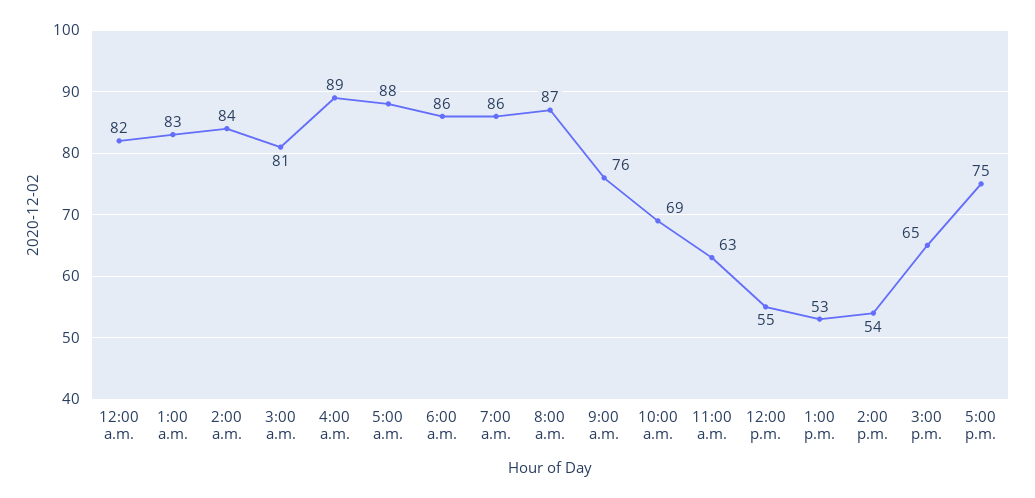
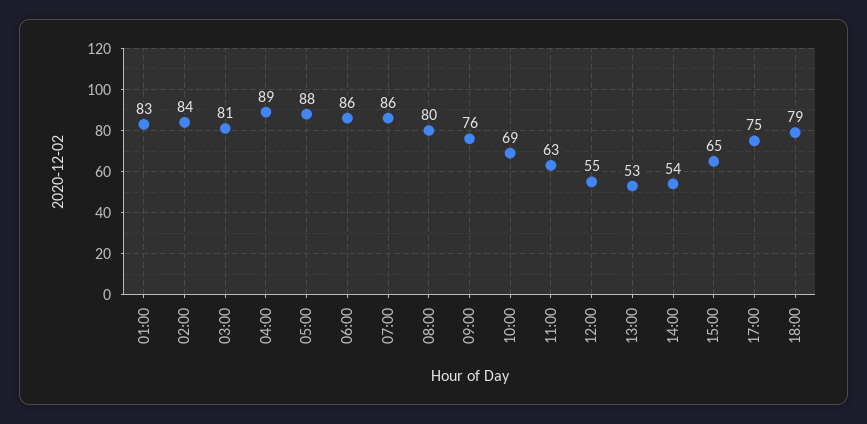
12:00 a.m.: 82 -> none
8:00 a.m.: 87 -> 80
18:00: none -> 79

